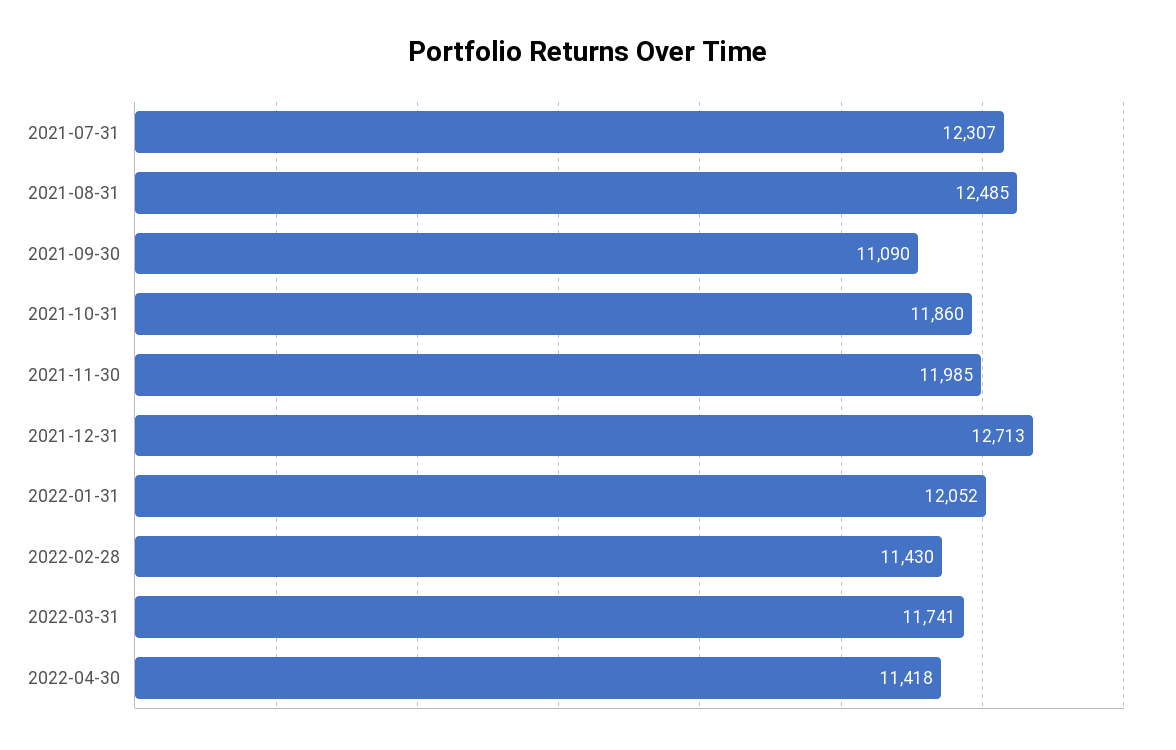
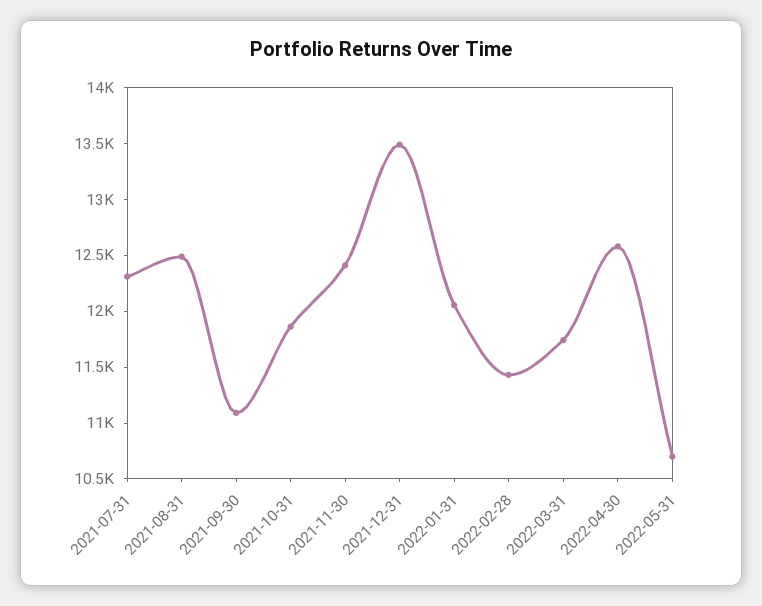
2021-11-30: 11985 -> 12400
2021-12-31: 12713 -> 13500
2022-04-30: 11418 -> 12600
2022-05-31: none -> 10700

